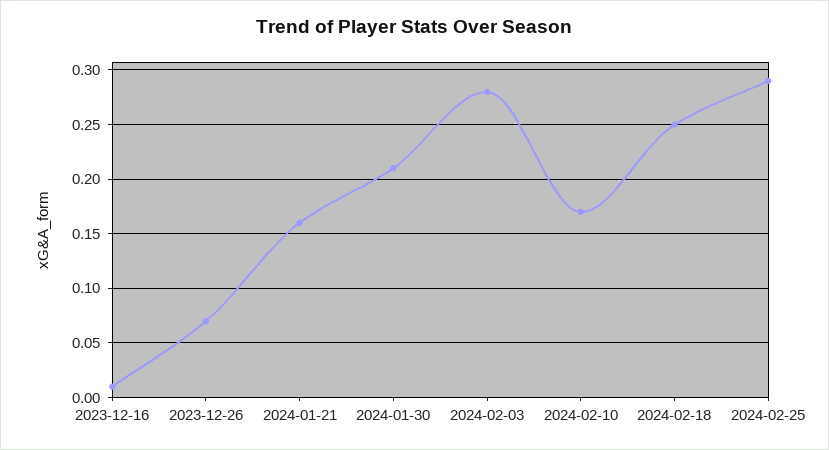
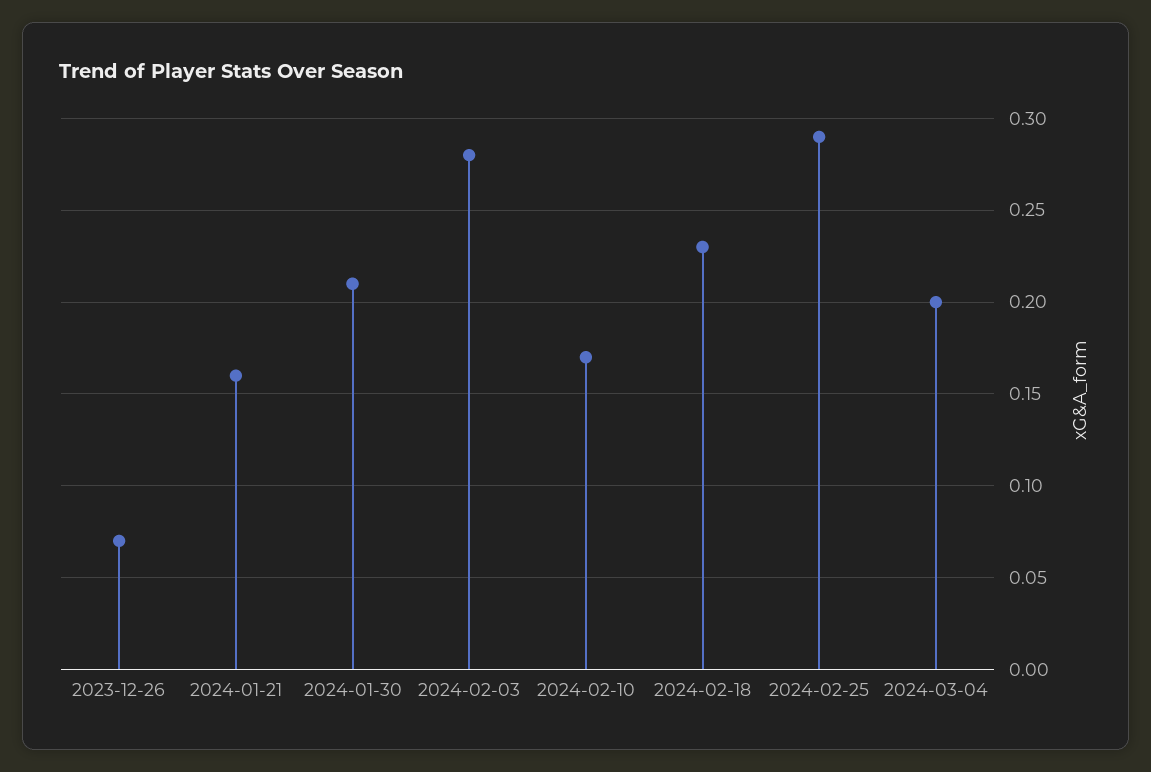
2023-12-16: 0.01 -> none
2024-02-18: 0.25 -> 0.23
2024-03-04: none -> 0.2

